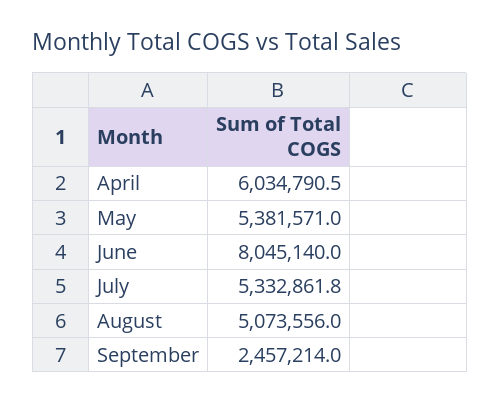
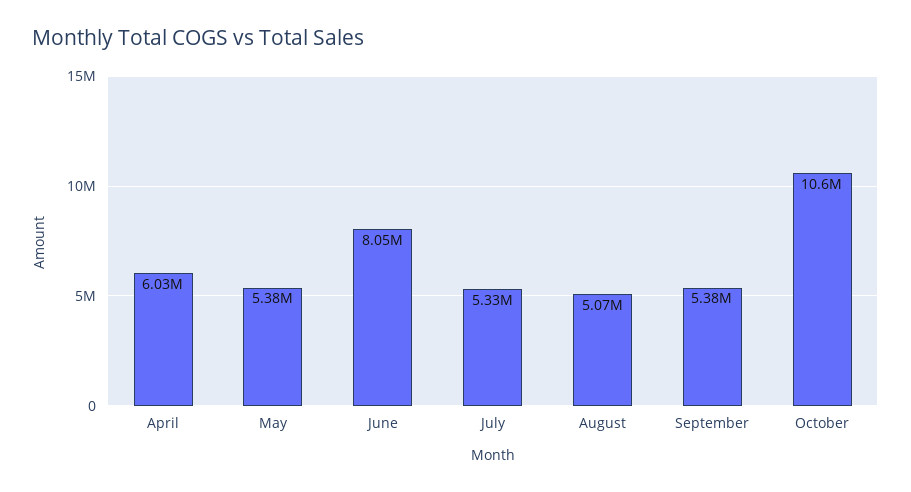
September: 2457214 -> 5380000
October: none -> 10600000

